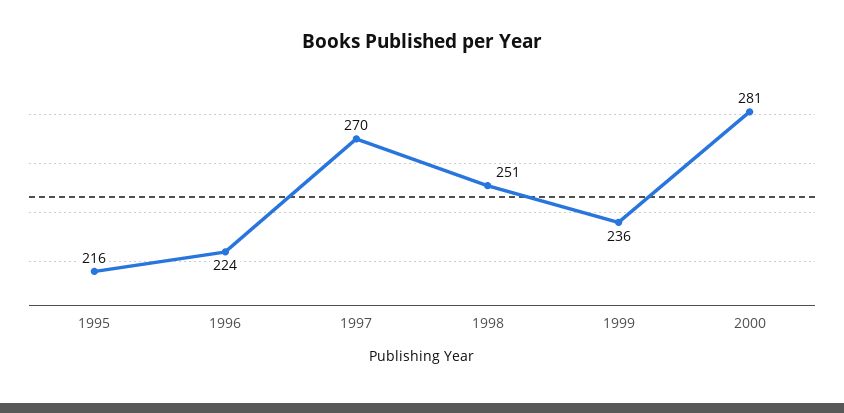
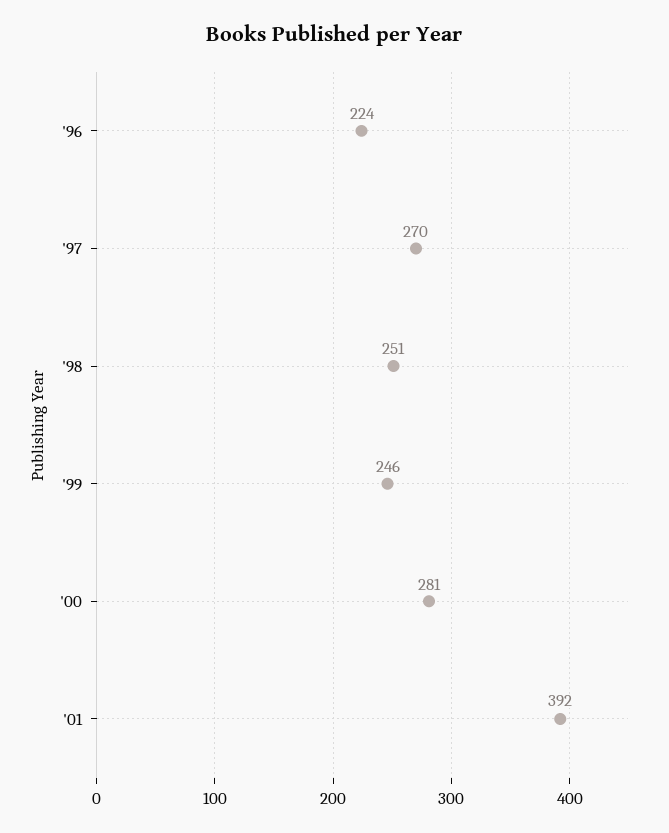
1995: 216 -> none
1999: 236 -> 246
'01: none -> 392

